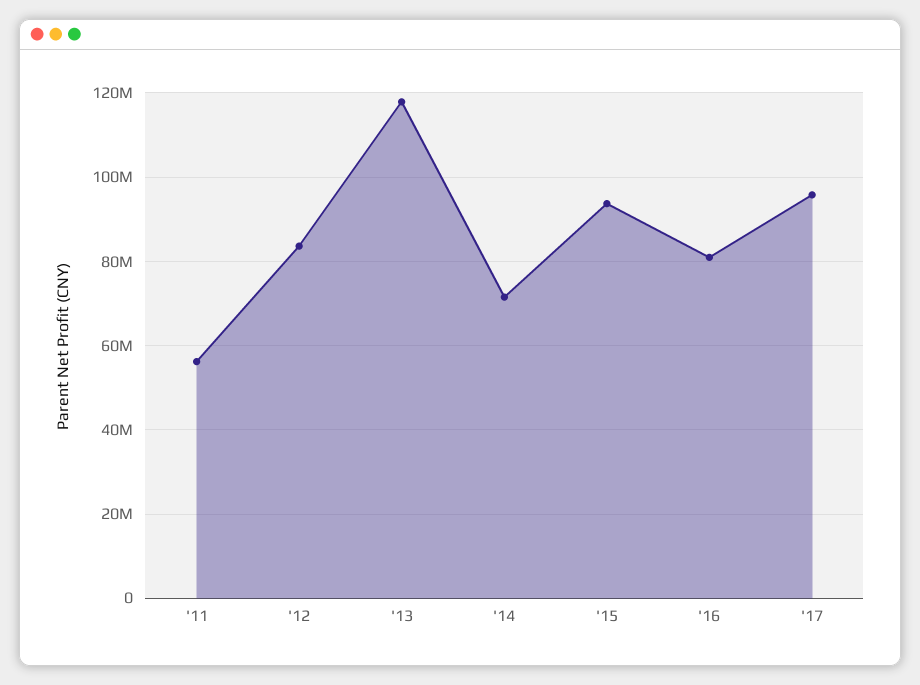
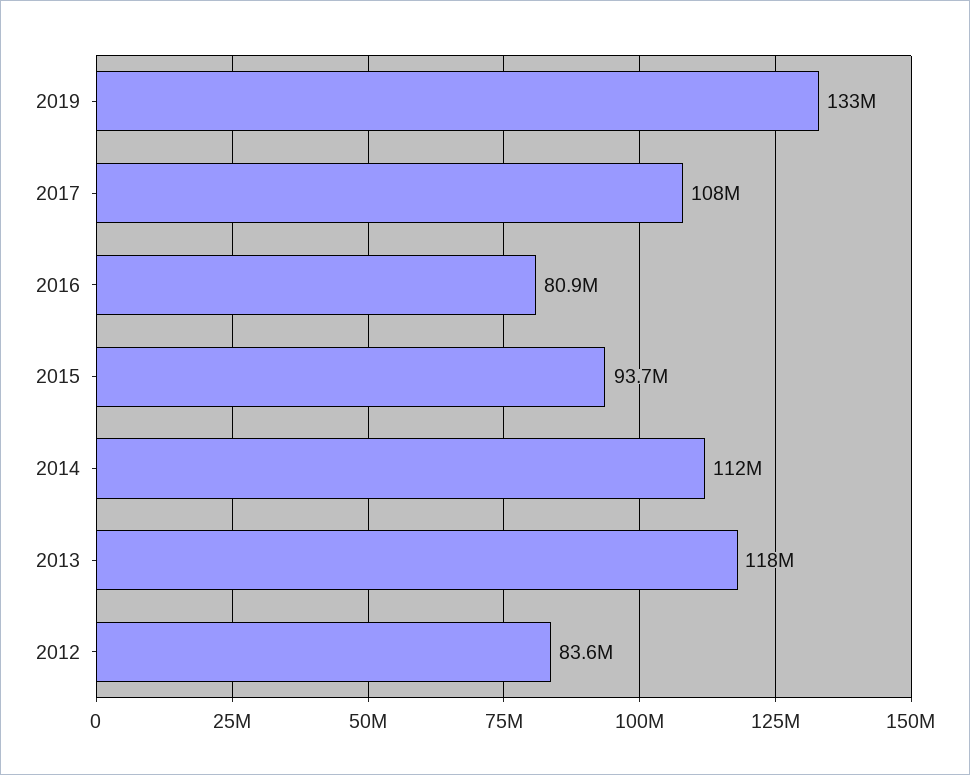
'11: 56000000 -> none
'14: 72000000 -> 112000000
'17: 96000000 -> 108000000
2019: none -> 133000000

